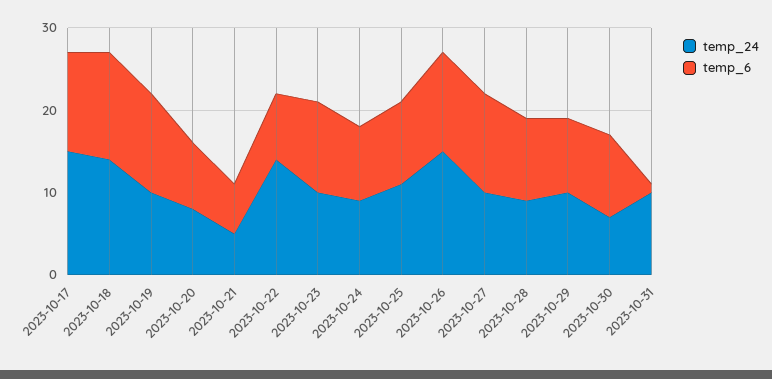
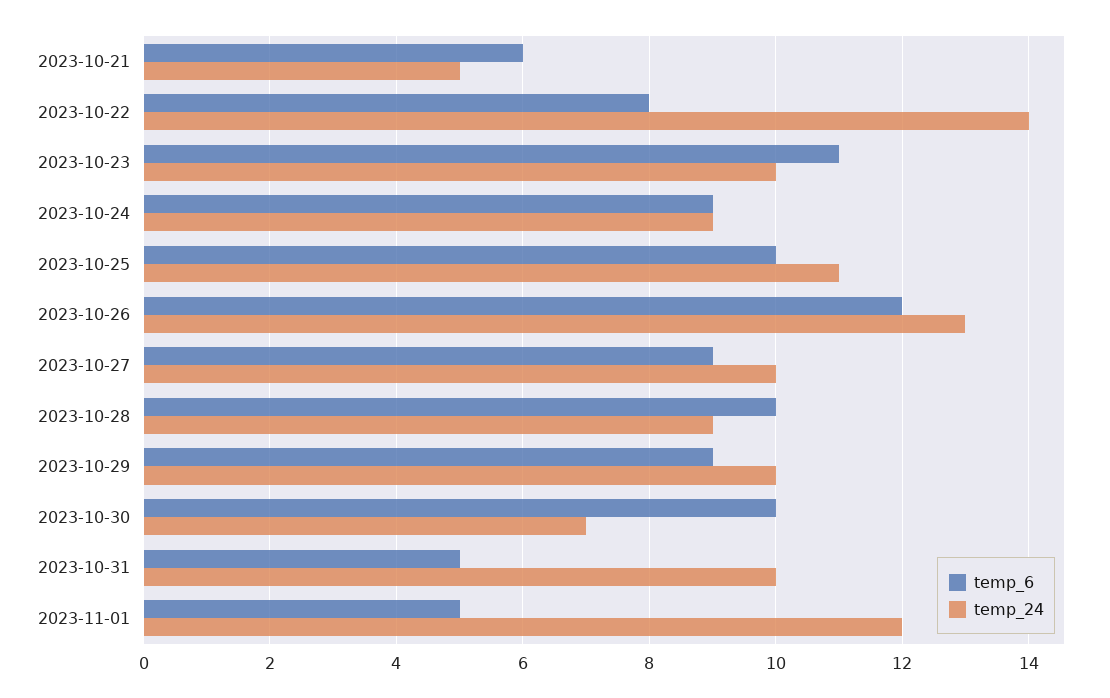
temp_24, 2023-10-17: 15 -> none
temp_6, 2023-10-17: 12 -> none
temp_24, 2023-10-18: 14 -> none
temp_6, 2023-10-18: 13 -> none
temp_24, 2023-10-19: 10 -> none
temp_6, 2023-10-19: 12 -> none
temp_24, 2023-10-20: 8 -> none
temp_6, 2023-10-20: 8 -> none
temp_24, 2023-10-26: 15 -> 13
temp_6, 2023-10-27: 12 -> 9
temp_6, 2023-10-31: 1 -> 5
temp_6, 2023-11-01: none -> 5
temp_24, 2023-11-01: none -> 12

